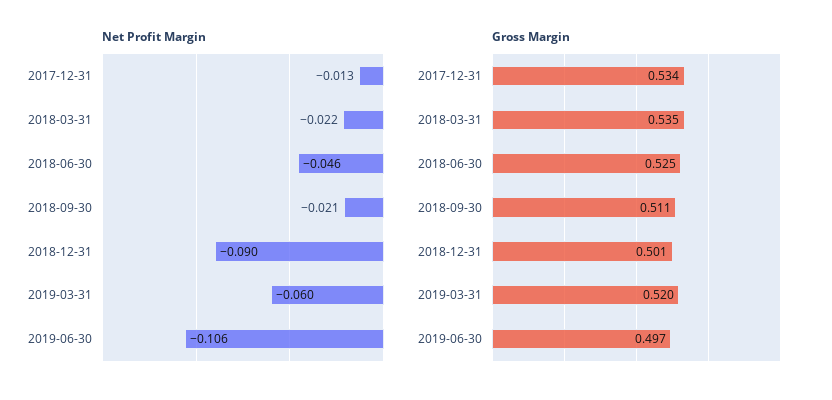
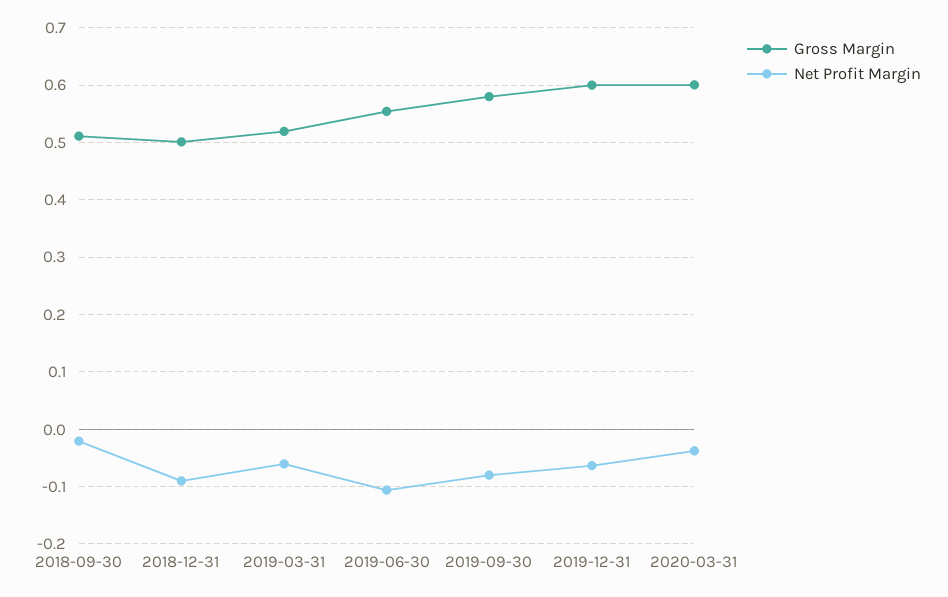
Net Profit Margin, 2017-12-31: -0.013 -> none
Net Profit Margin, 2018-03-31: -0.022 -> none
Net Profit Margin, 2018-06-30: -0.046 -> none
Gross Margin, 2017-12-31: 0.534 -> none
Gross Margin, 2018-03-31: 0.535 -> none
Gross Margin, 2018-06-30: 0.525 -> none
Gross Margin, 2019-06-30: 0.497 -> 0.56
Gross Margin, 2019-09-30: none -> 0.58
Net Profit Margin, 2019-09-30: none -> -0.08
Gross Margin, 2019-12-31: none -> 0.6
Net Profit Margin, 2019-12-31: none -> -0.06
Gross Margin, 2020-03-31: none -> 0.6
Net Profit Margin, 2020-03-31: none -> -0.04

